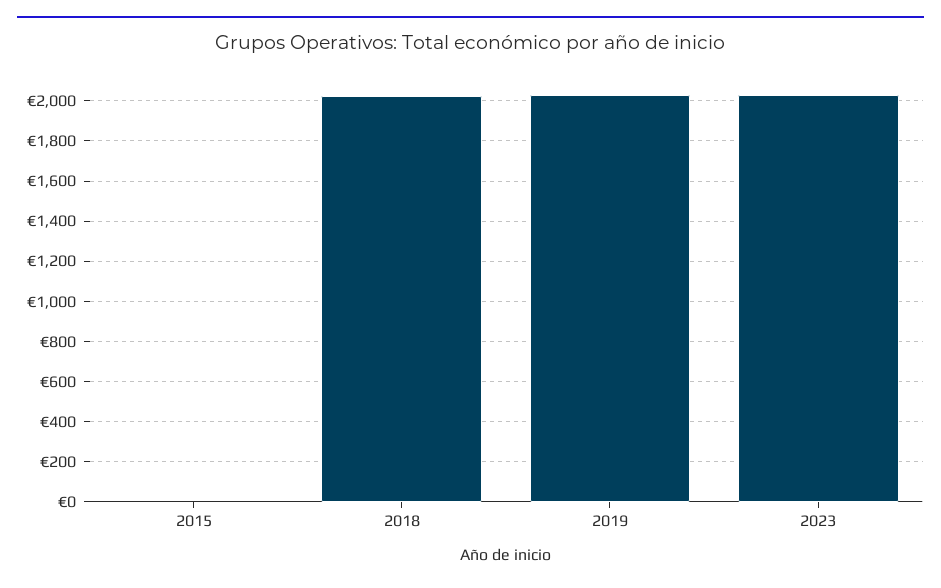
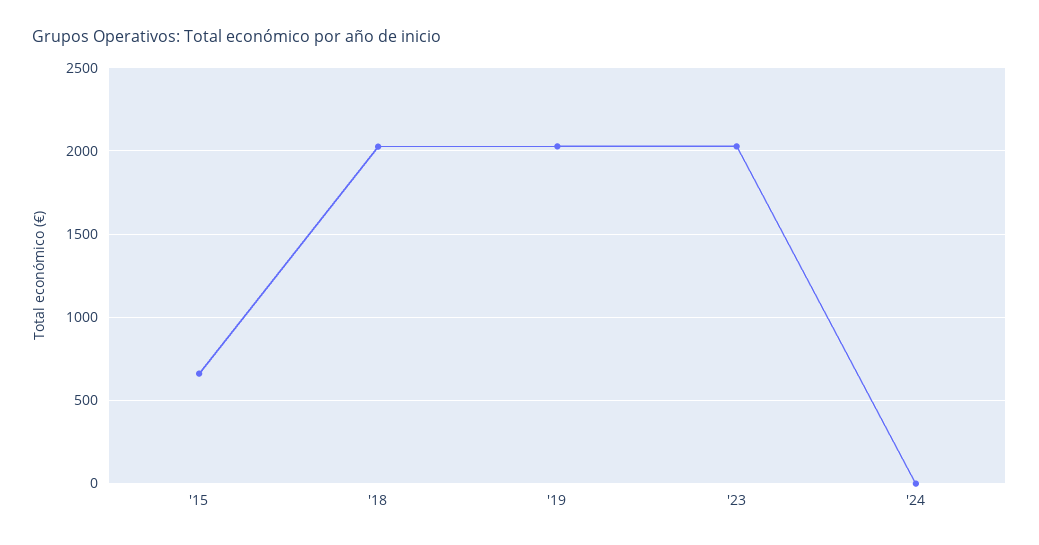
2015: 0 -> 650
'24: none -> 0

